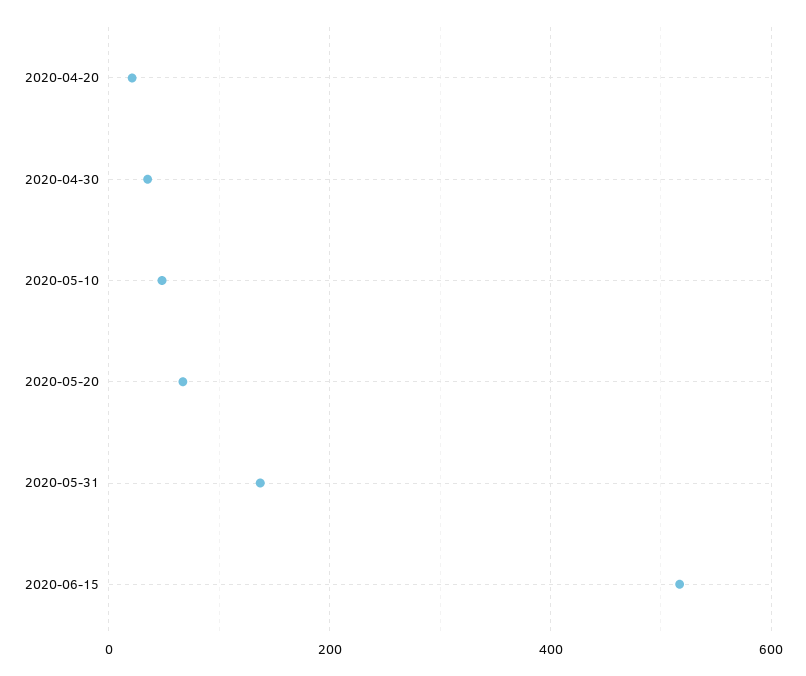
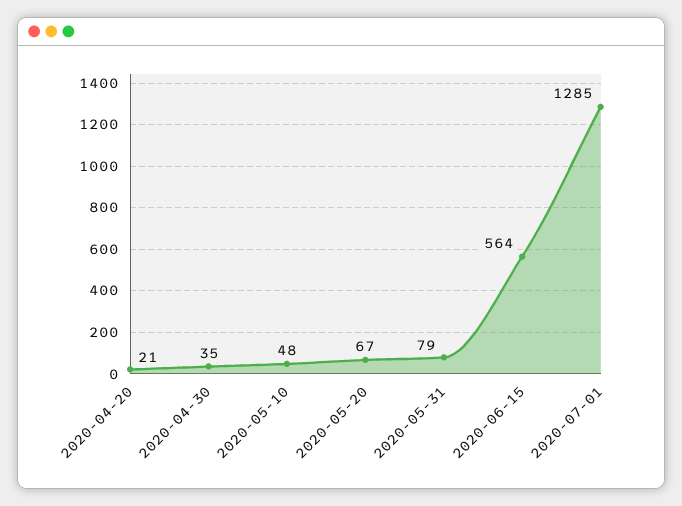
2020-05-31: 140 -> 79
2020-06-15: 520 -> 564
2020-07-01: none -> 1285

